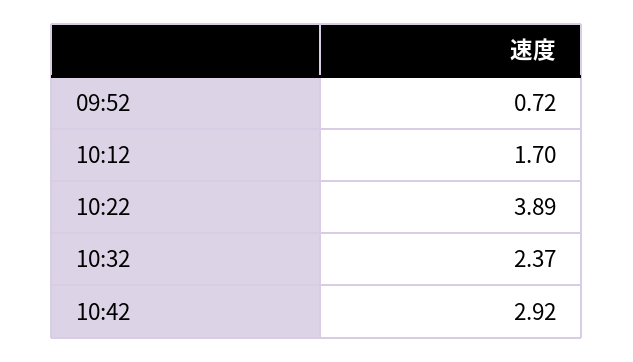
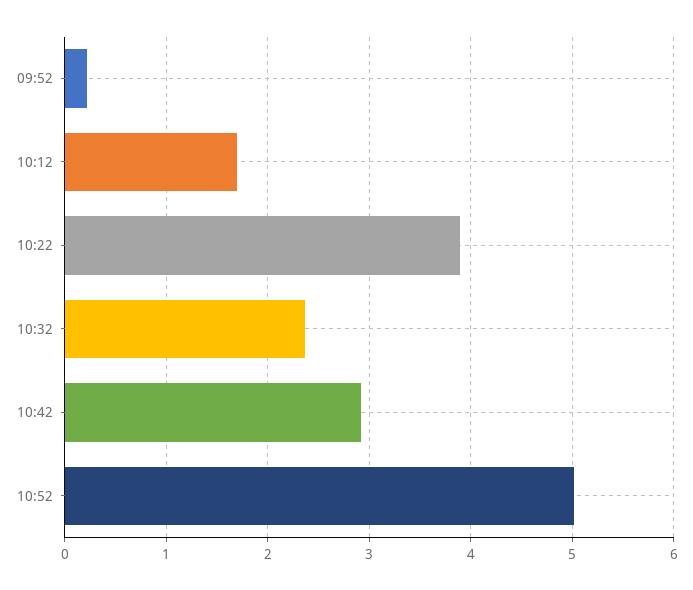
09:52: 0.72 -> 0.2
10:52: none -> 5

